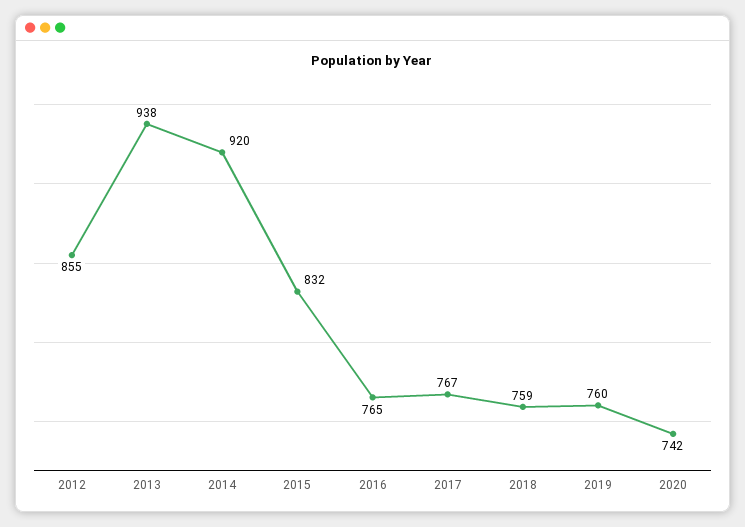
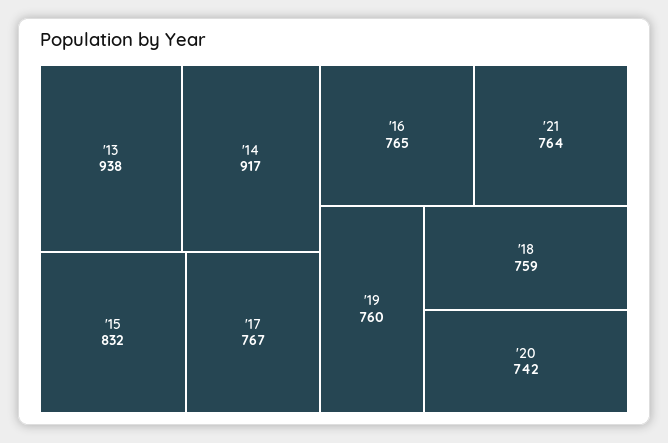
2012: 855 -> none
2014: 920 -> 917
'21: none -> 764

